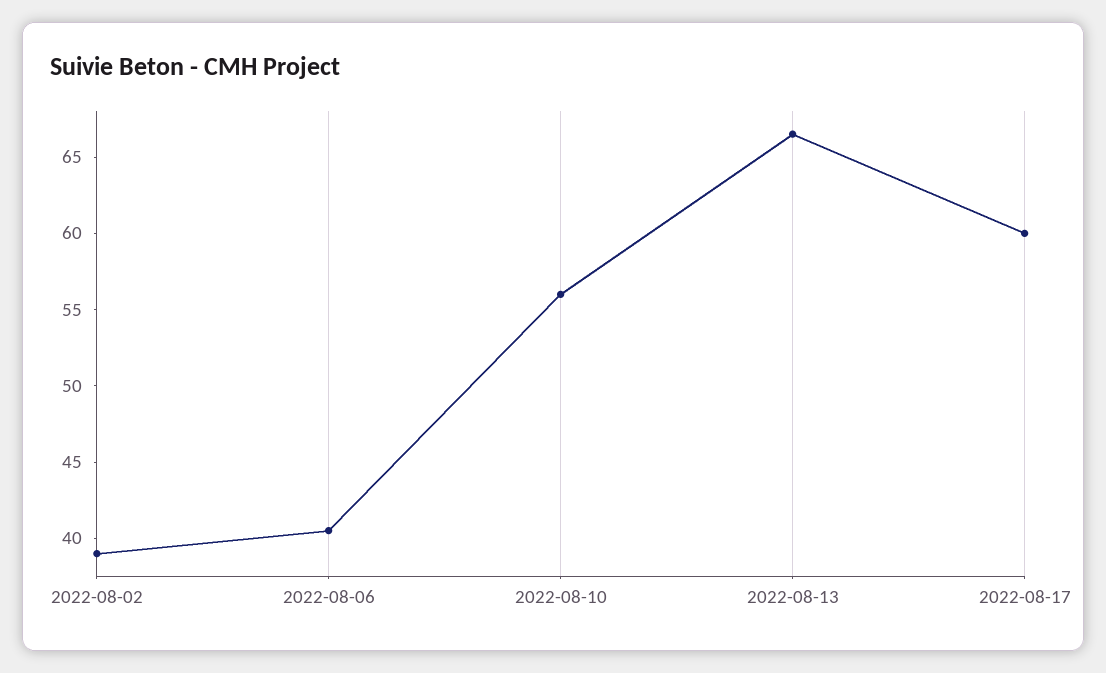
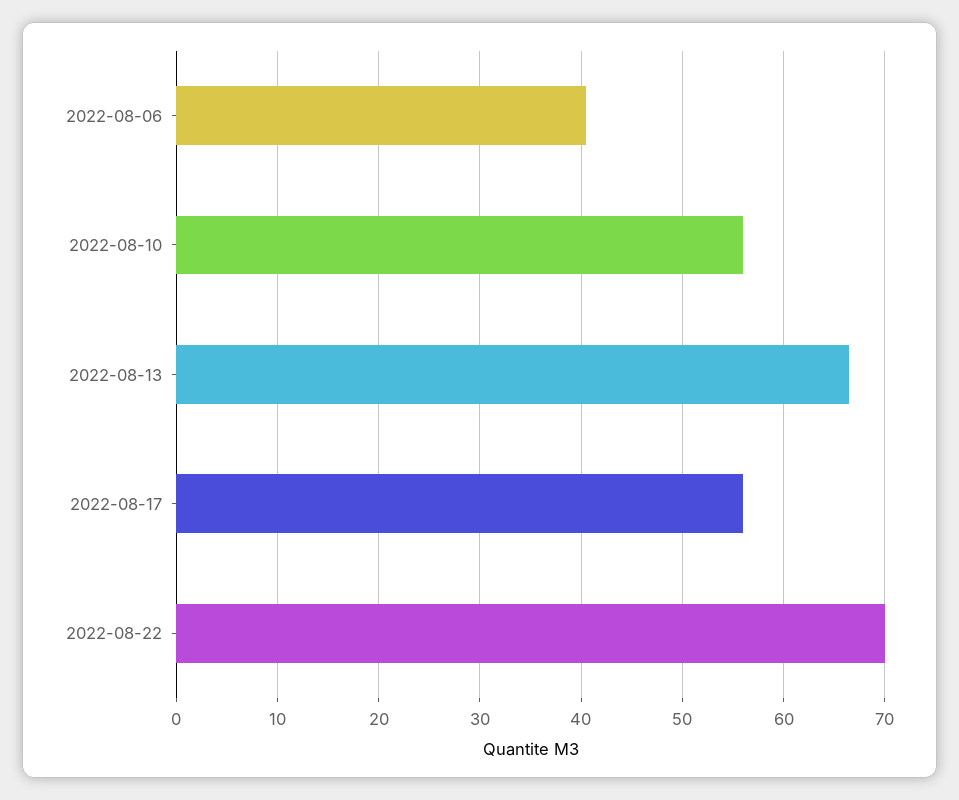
2022-08-02: 39 -> none
2022-08-17: 60 -> 56
2022-08-22: none -> 70

